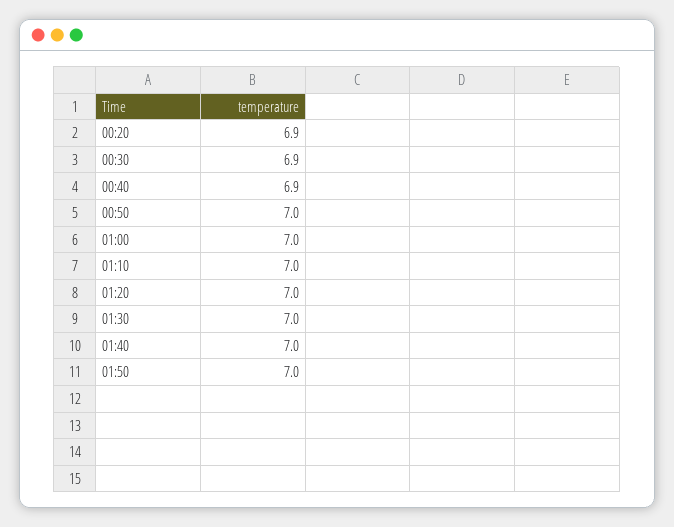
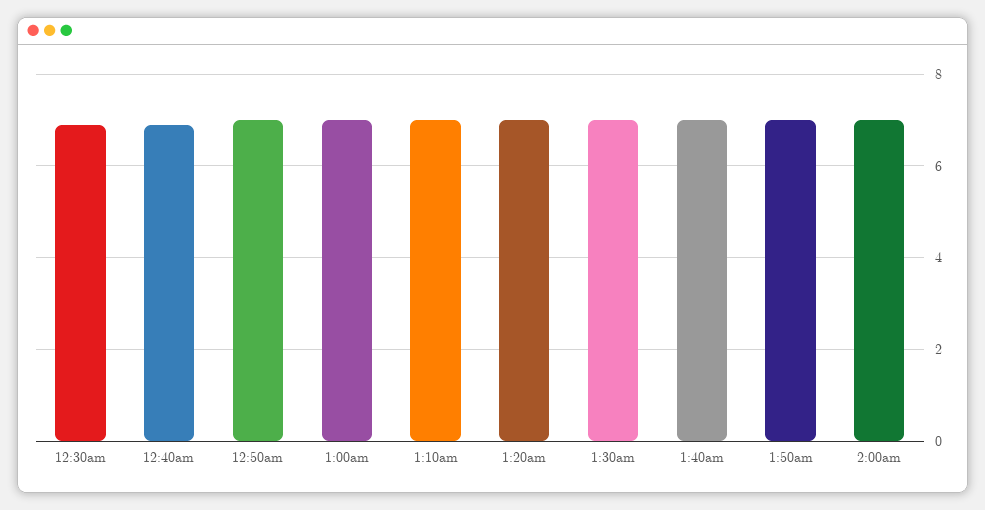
00:20: 6.9 -> none
2:00am: none -> 7

